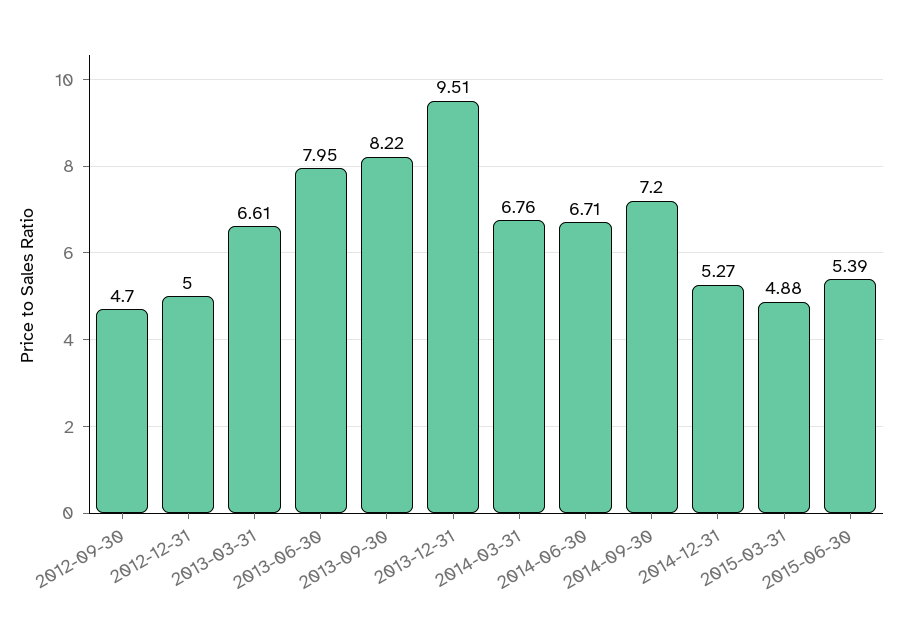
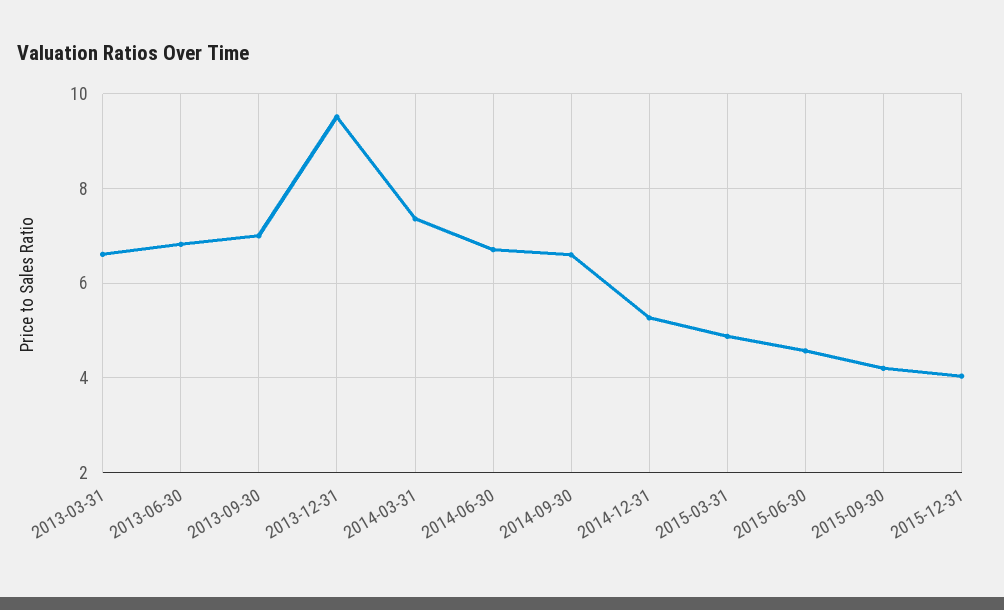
2012-09-30: 4.7 -> none
2012-12-31: 5 -> none
2013-06-30: 7.95 -> 6.8
2013-09-30: 8.22 -> 7
2014-03-31: 6.76 -> 7.4
2014-09-30: 7.2 -> 6.6
2015-06-30: 5.39 -> 4.6
2015-09-30: none -> 4.2
2015-12-31: none -> 4

